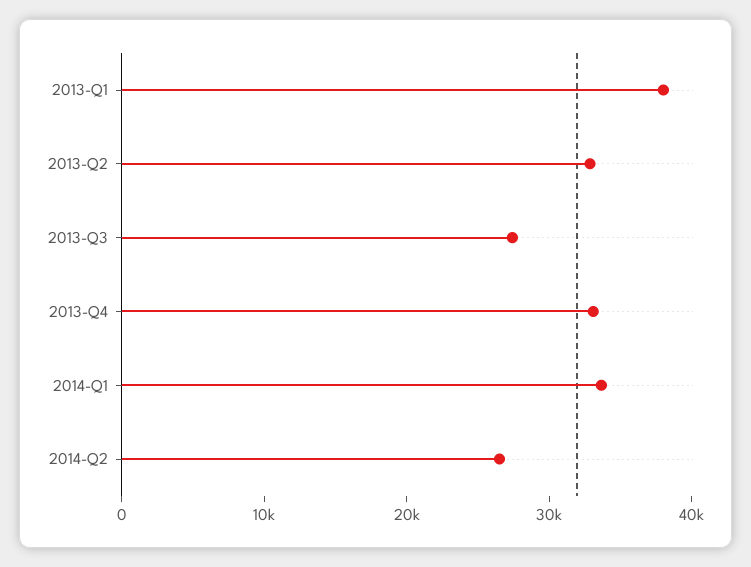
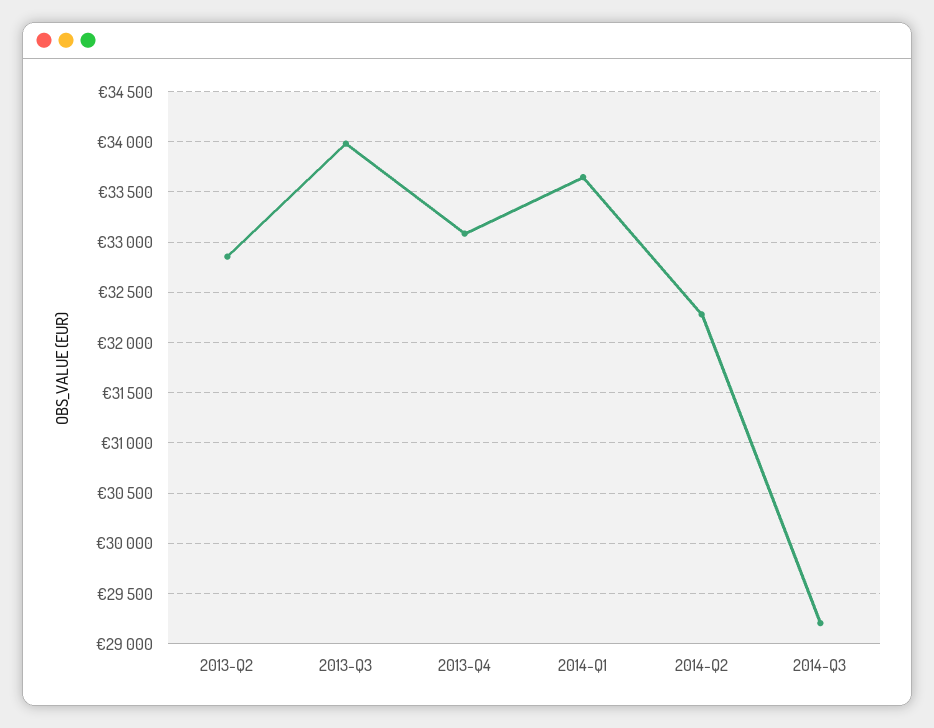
2013-Q1: 38000 -> none
2013-Q3: 28000 -> 34000
2014-Q2: 26000 -> 32300
2014-Q3: none -> 29200

